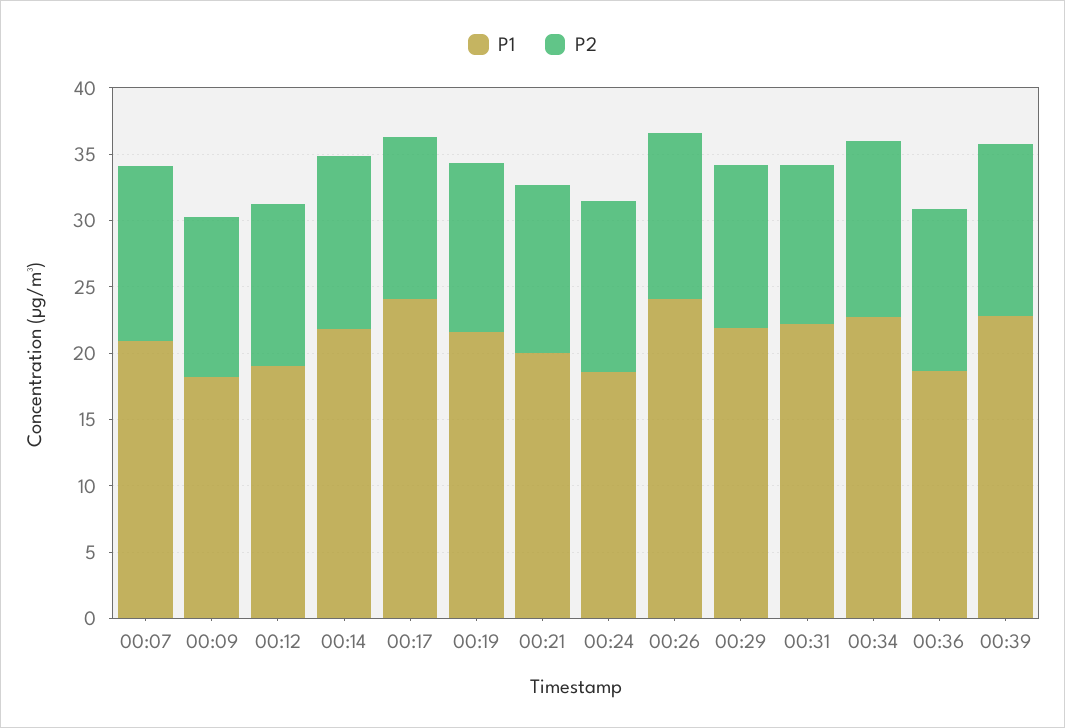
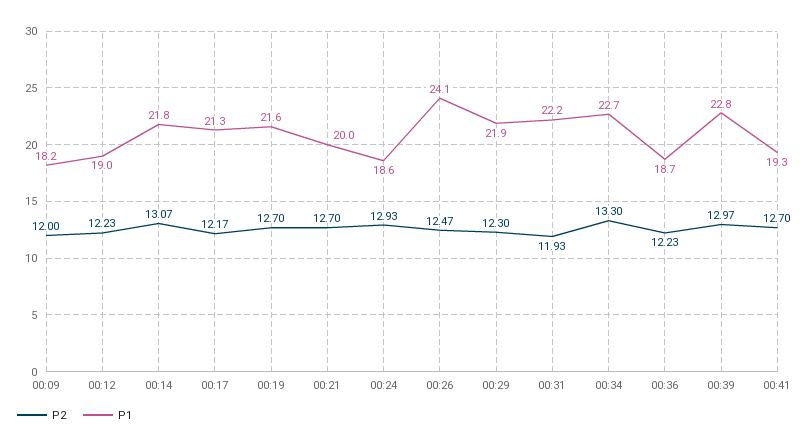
P1, 00:07: 21 -> none
P2, 00:07: 13 -> none
P1, 00:17: 24 -> 21.3
P2, 00:41: none -> 12.7
P1, 00:41: none -> 19.3

